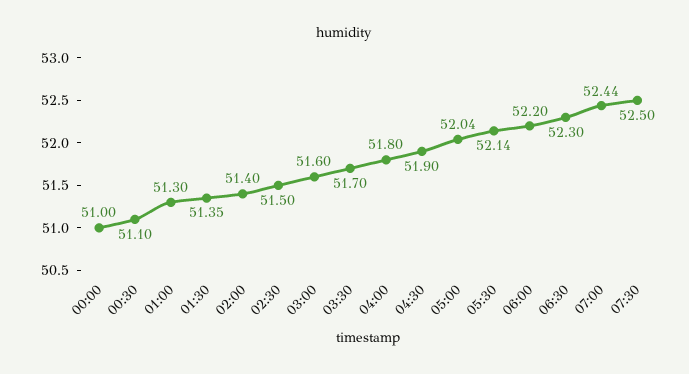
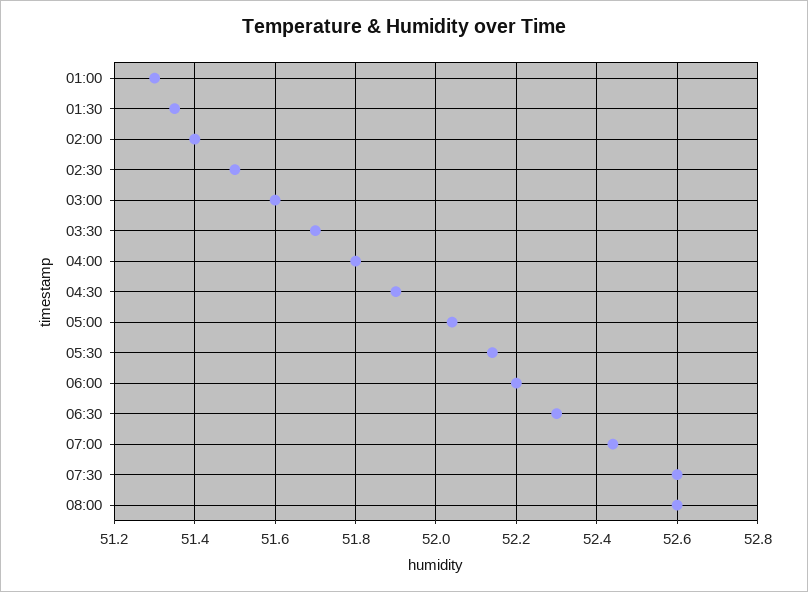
00:00: 51 -> none
00:30: 51.1 -> none
07:30: 52.5 -> 52.6
08:00: none -> 52.6

